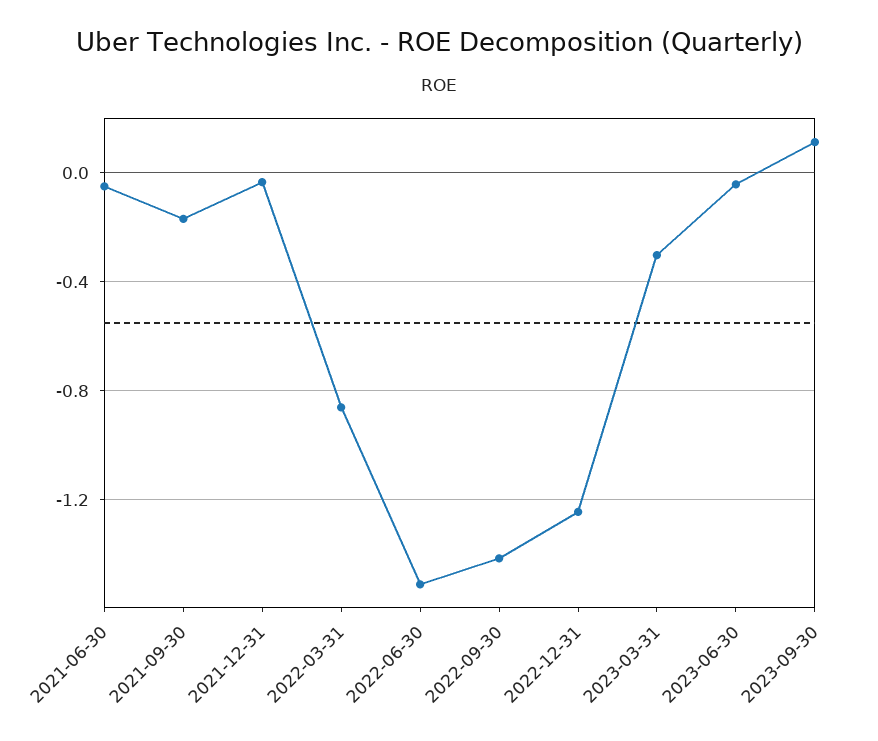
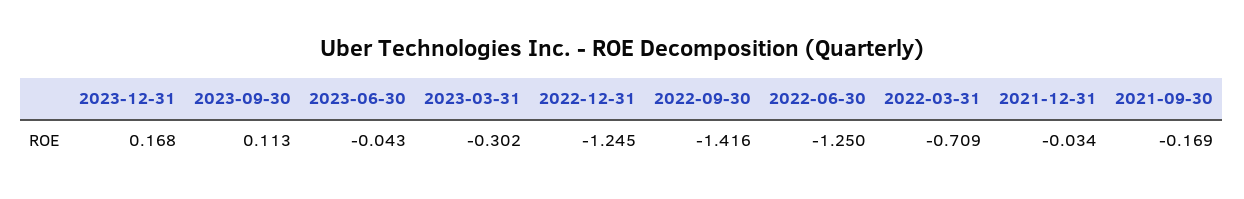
2021-06-30: -0.05 -> none
2022-03-31: -0.85 -> -0.709
2022-06-30: -1.5 -> -1.25
2023-12-31: none -> 0.168

